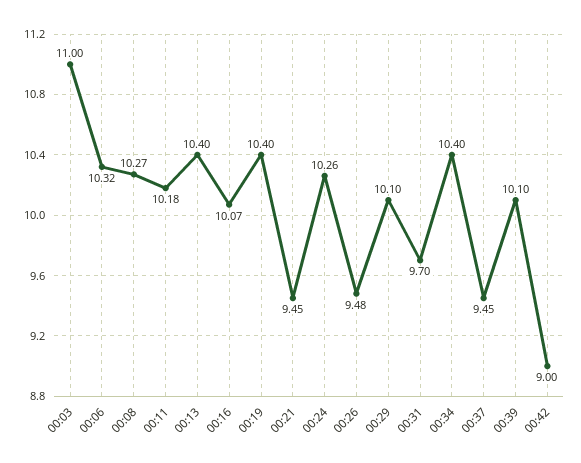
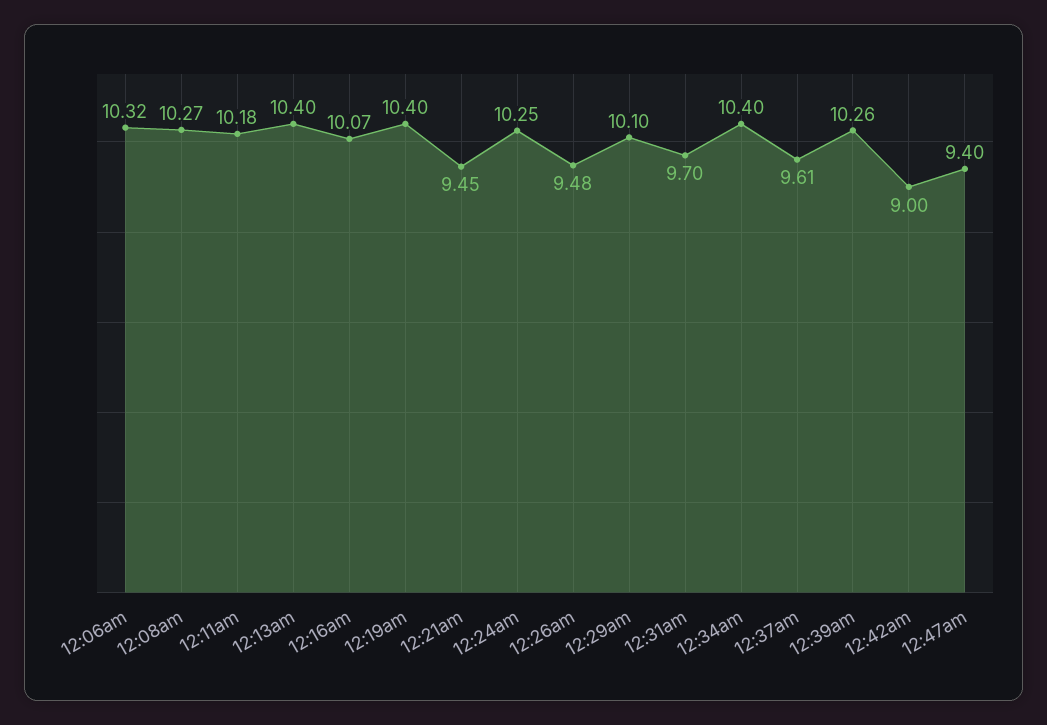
00:03: 11 -> none
00:24: 10.26 -> 10.25
00:37: 9.45 -> 9.61
00:39: 10.1 -> 10.26
12:47am: none -> 9.4

